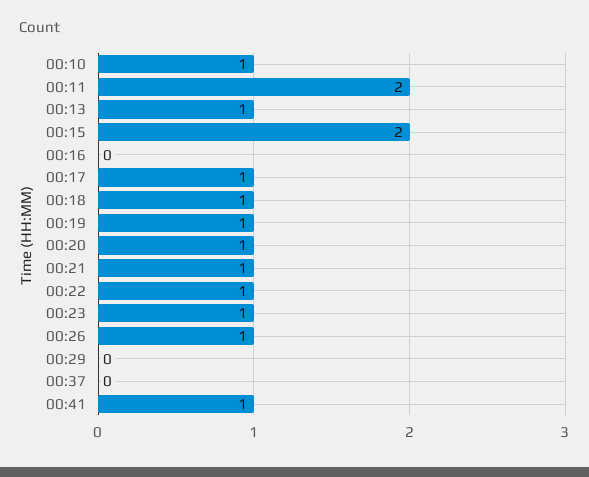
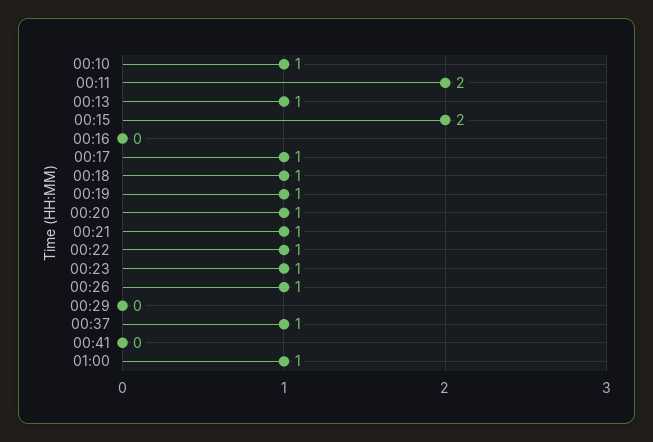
00:37: 0 -> 1
00:41: 1 -> 0
01:00: none -> 1

